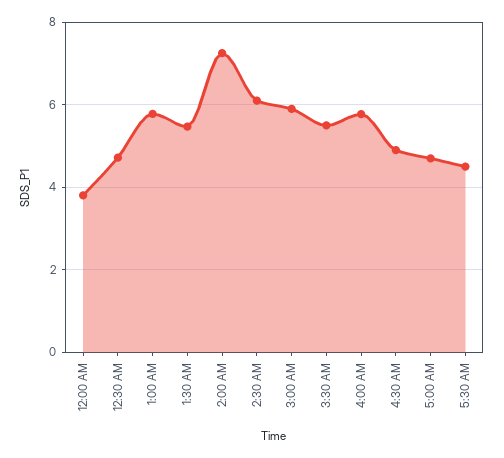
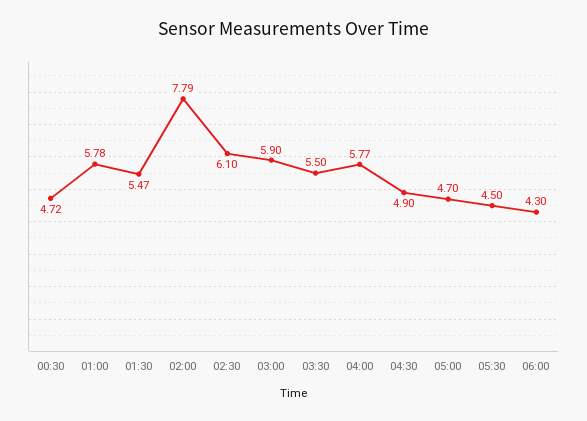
12:00 AM: 3.8 -> none
2:00 AM: 7.2 -> 7.79
06:00: none -> 4.3

